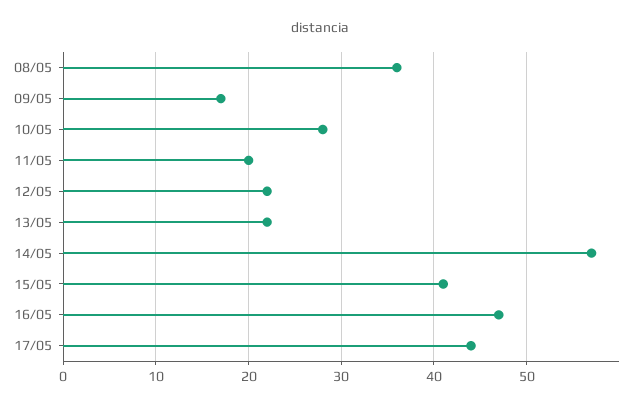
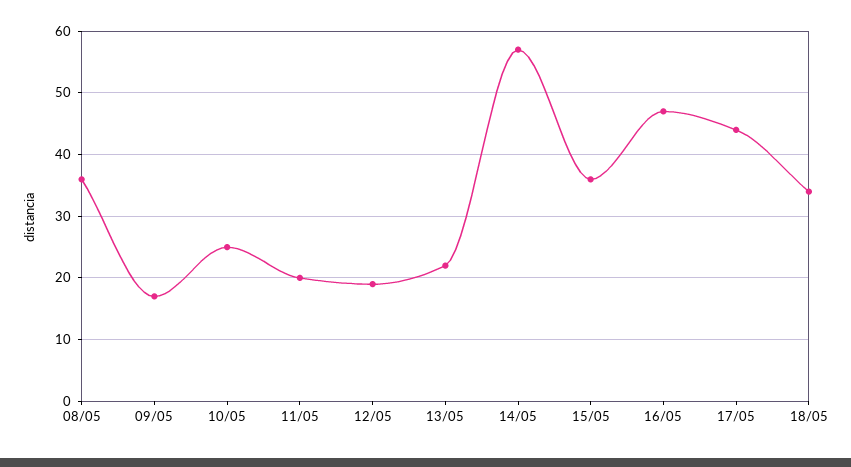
10/05: 28 -> 25
12/05: 22 -> 19
15/05: 41 -> 36
18/05: none -> 34

